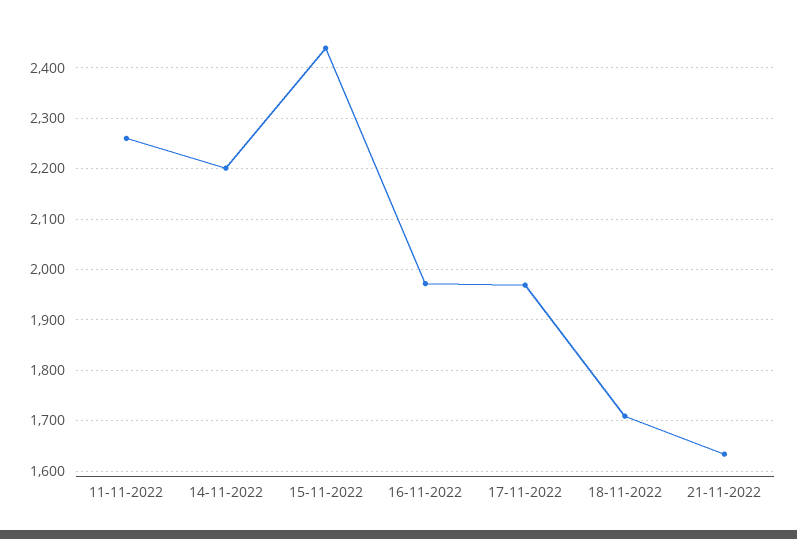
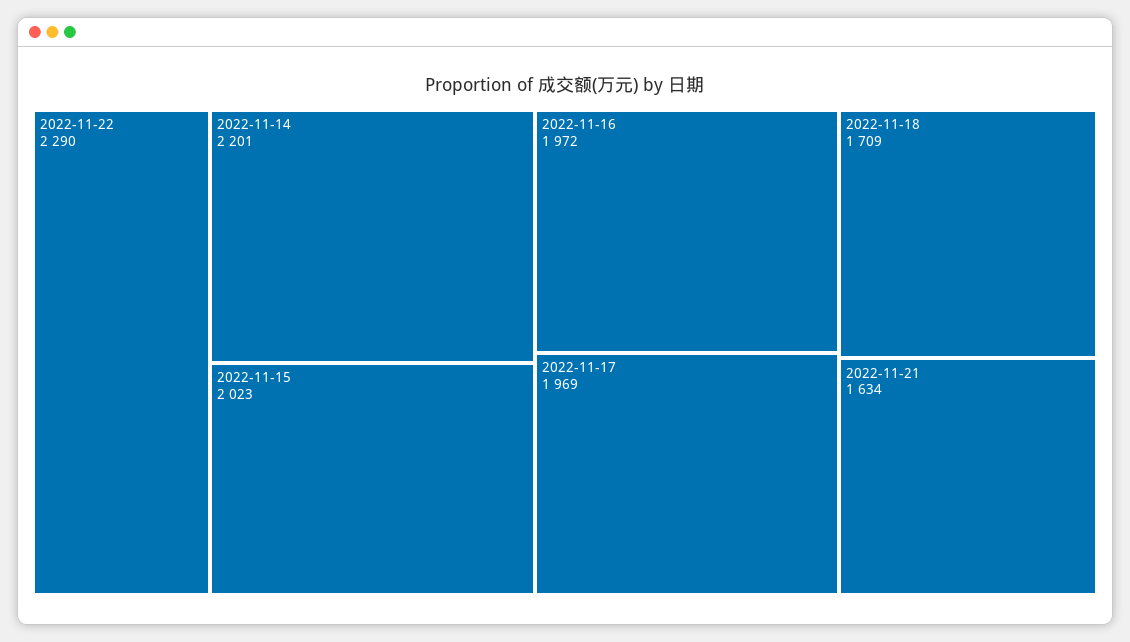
11-11-2022: 2260 -> none
15-11-2022: 2440 -> 2023
2022-11-22: none -> 2290

